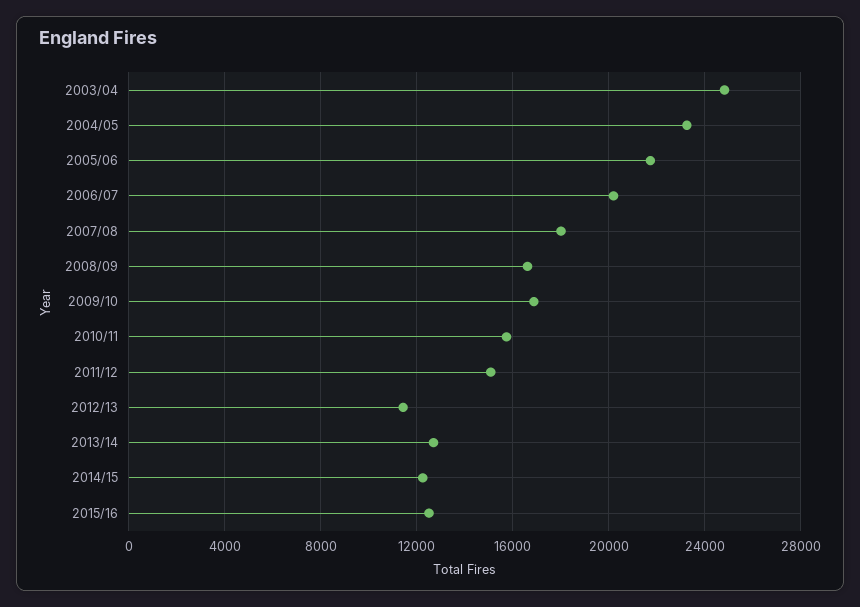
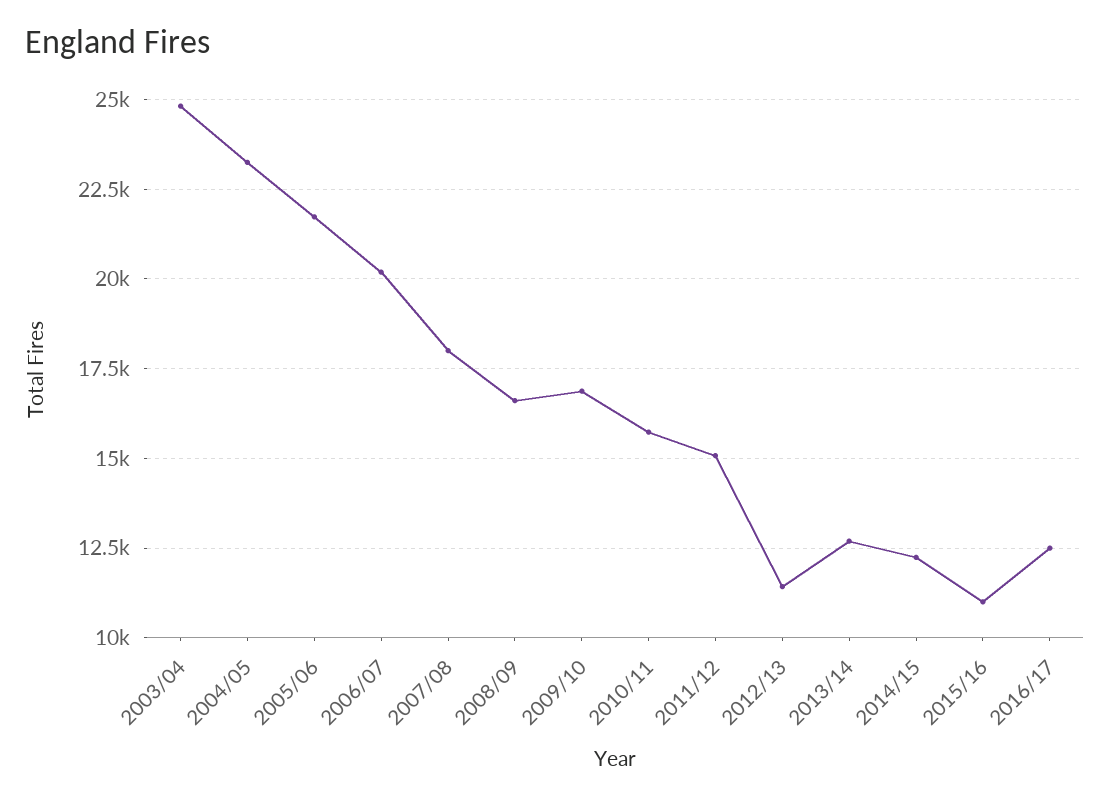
2015/16: 12500 -> 11000
2016/17: none -> 12500

